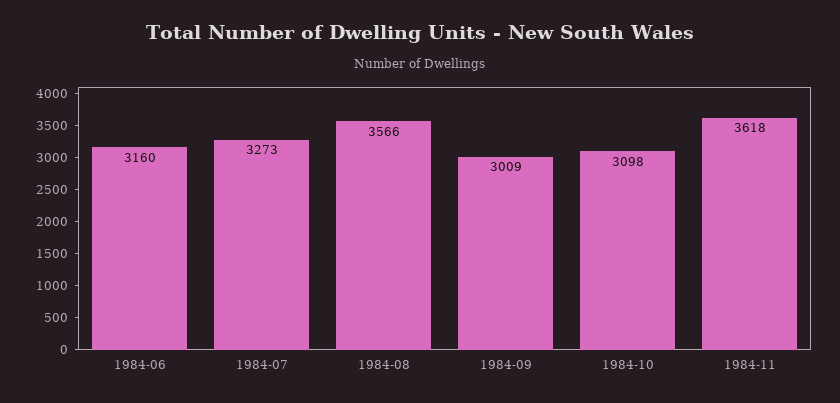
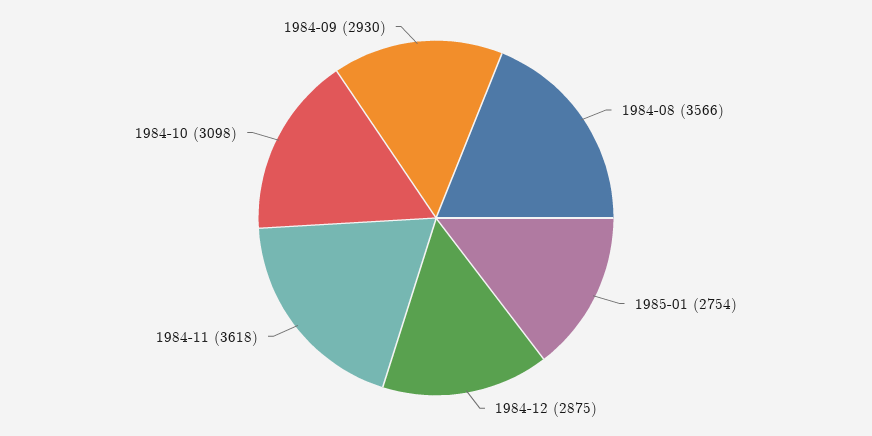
1984-06: 3160 -> none
1984-07: 3273 -> none
1984-09: 3009 -> 2930
1985-01: none -> 2754
1984-12: none -> 2875

